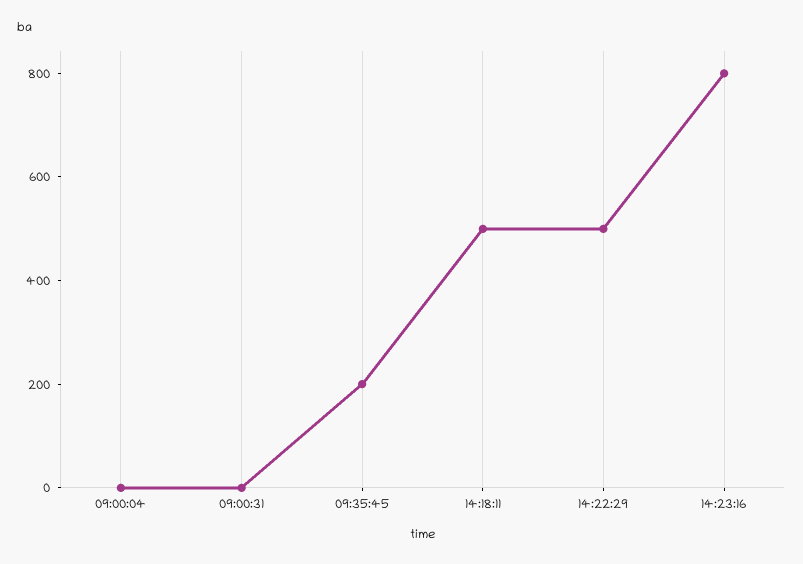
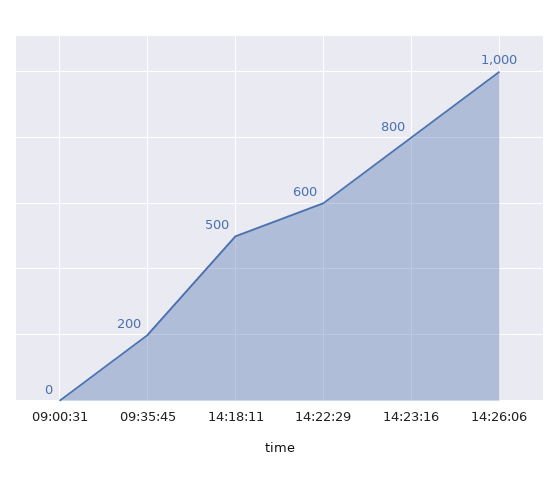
09:00:04: 0 -> none
14:22:29: 500 -> 600
14:26:06: none -> 1000

